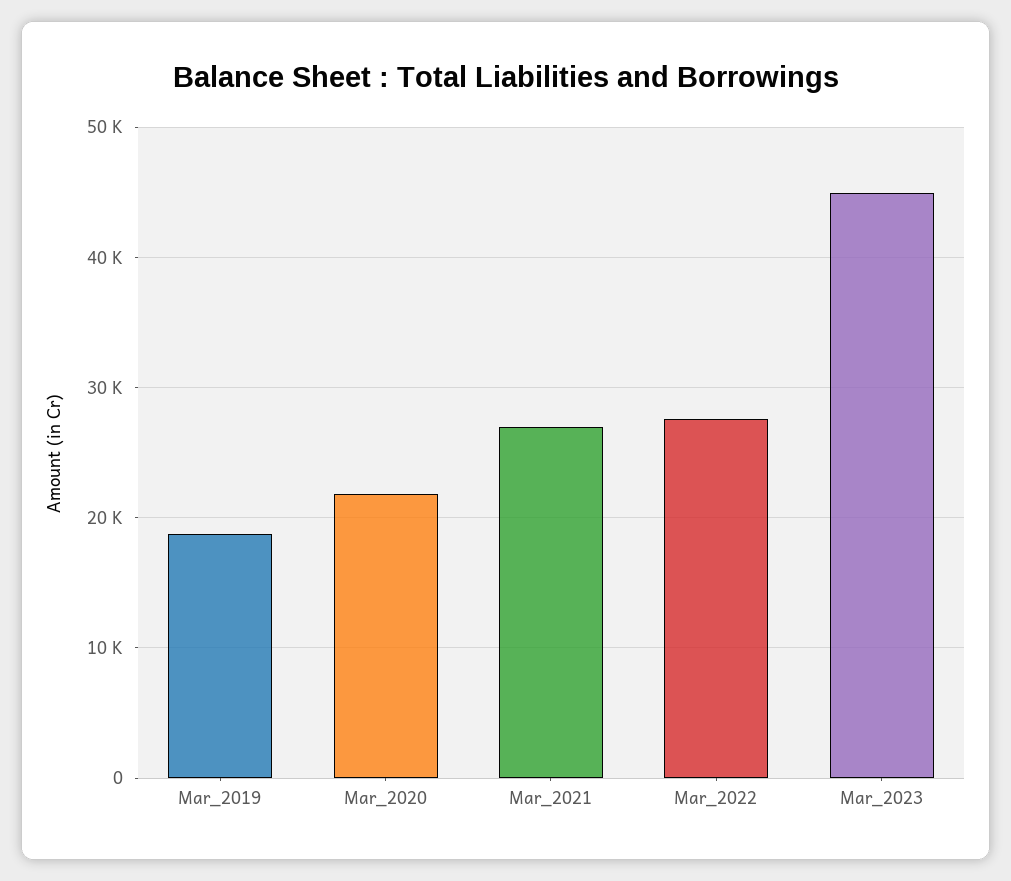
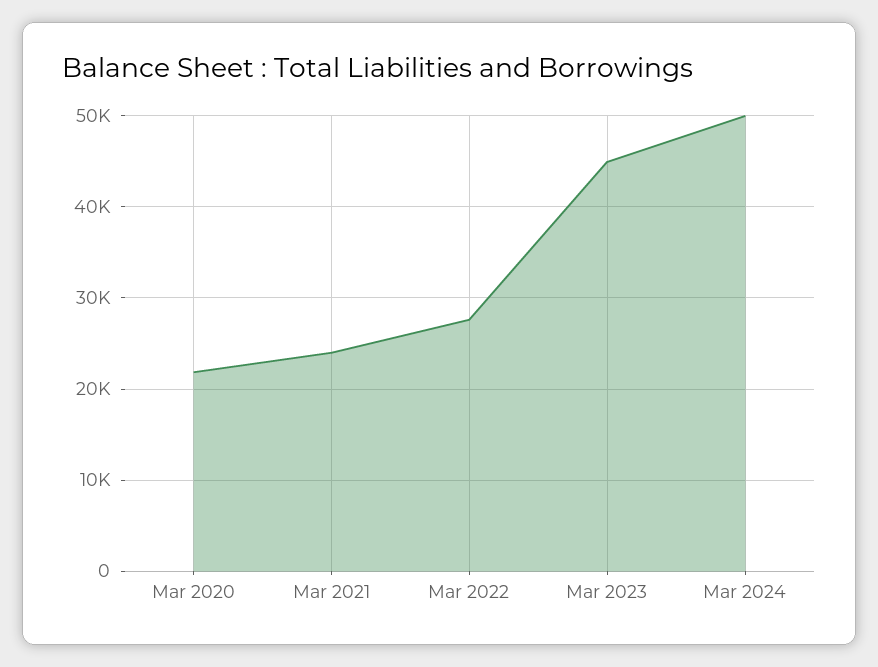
Mar_2019: 19000 -> none
Mar_2021: 27000 -> 24000
Mar 2024: none -> 50000

